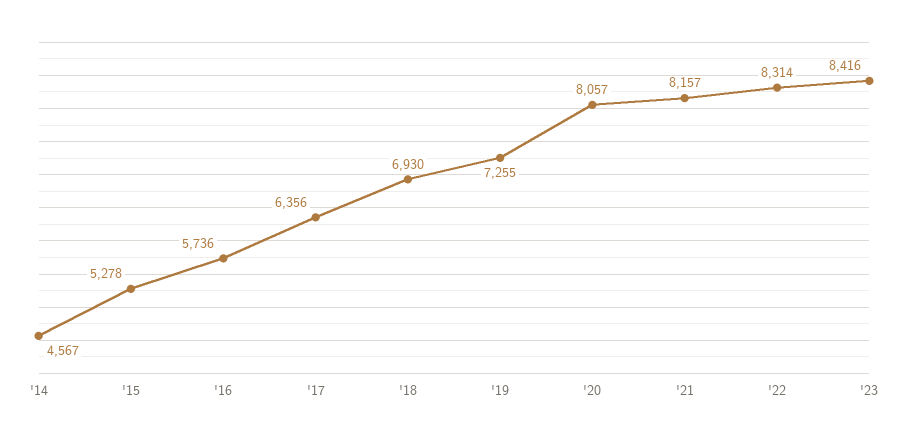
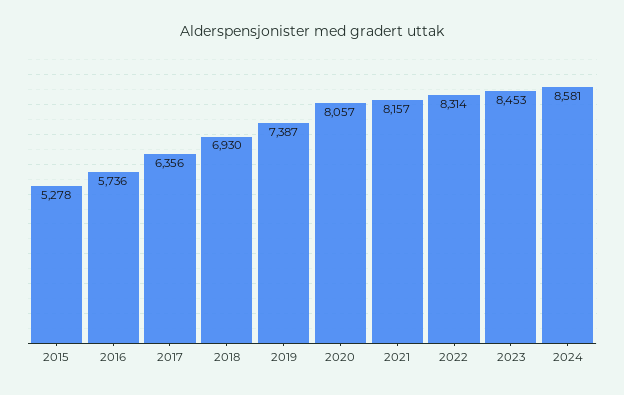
'14: 4567 -> none
'19: 7255 -> 7387
'23: 8416 -> 8453
2024: none -> 8581

